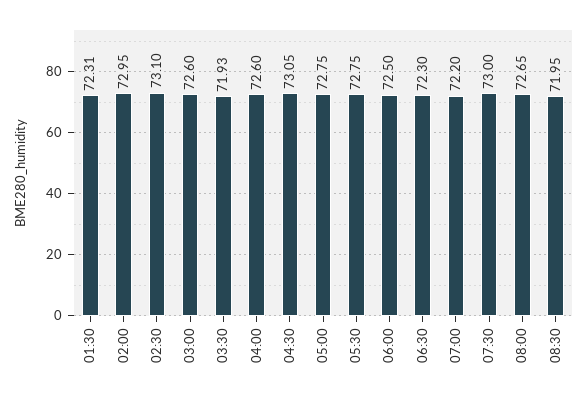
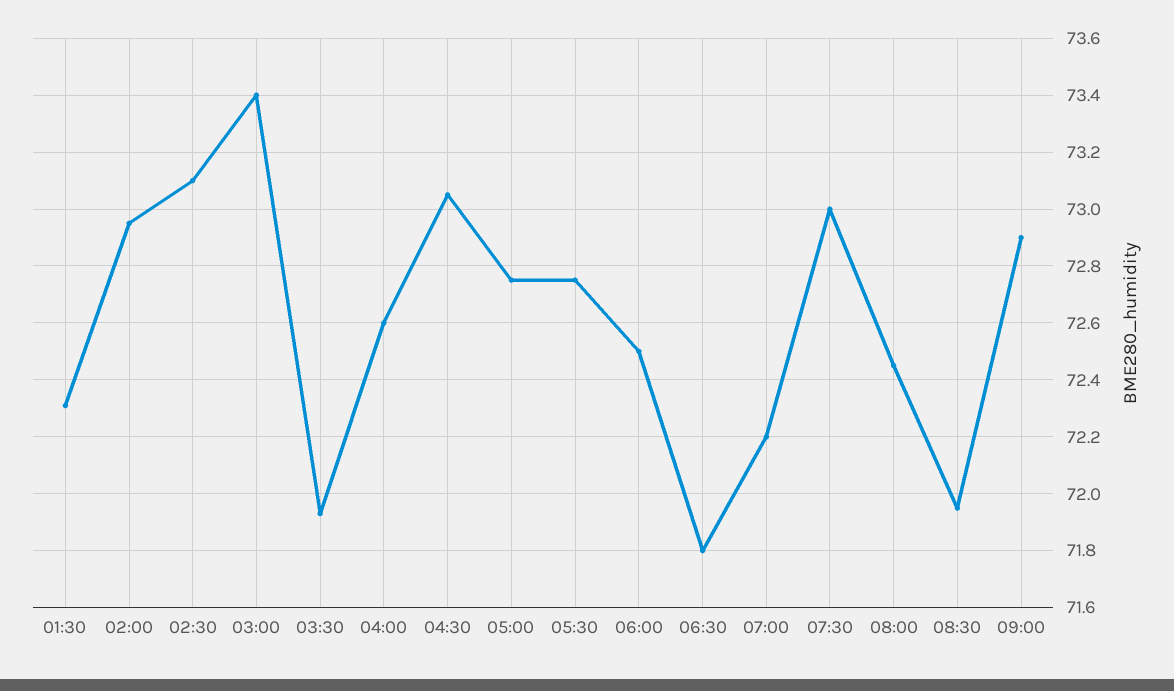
03:00: 72.6 -> 73.4
06:30: 72.3 -> 71.8
08:00: 72.65 -> 72.45
09:00: none -> 72.9

